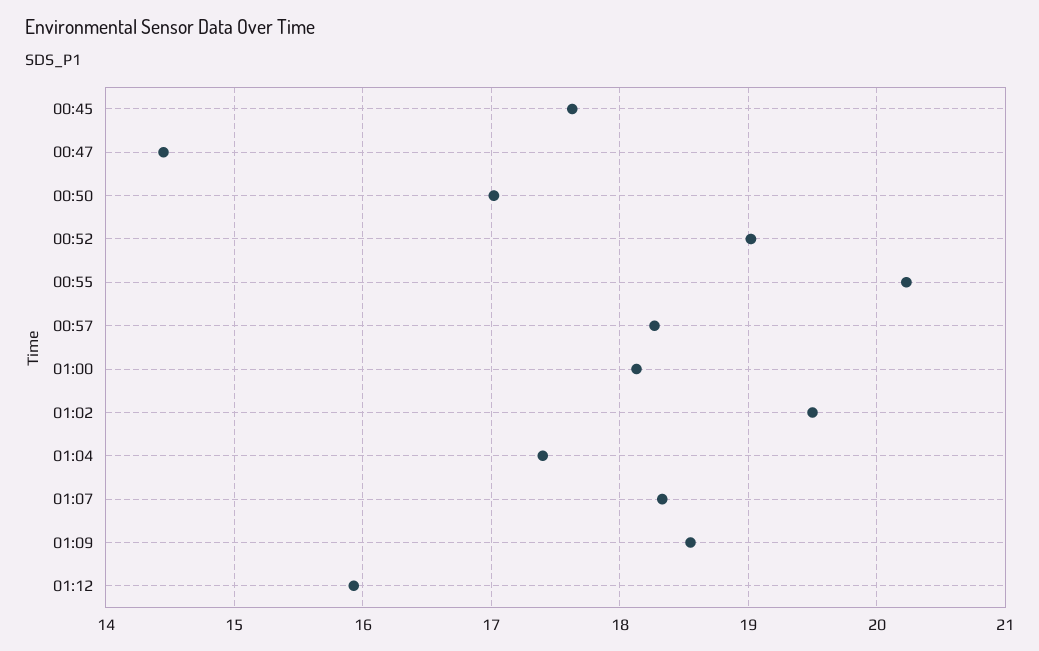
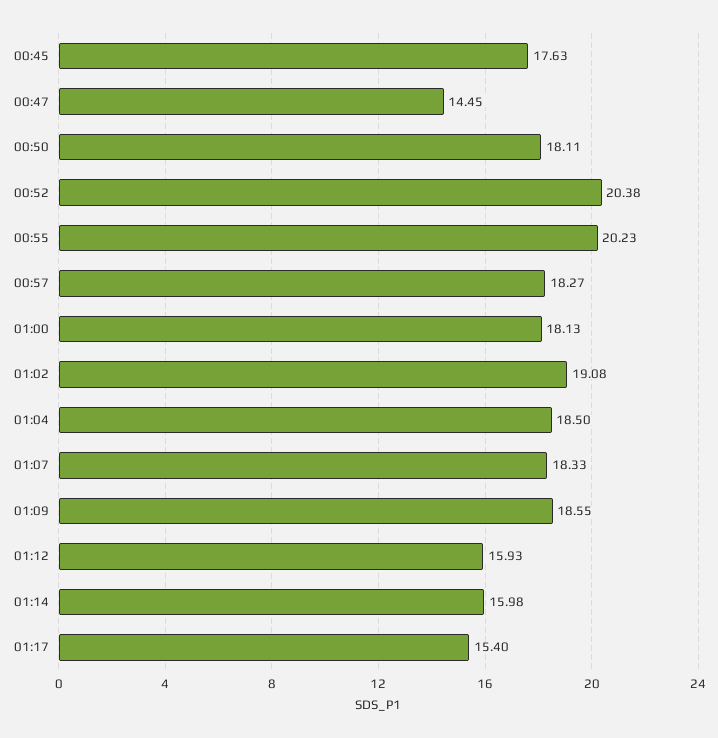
00:50: 17 -> 18.11
00:52: 19 -> 20.38
01:02: 19.5 -> 19.08
01:04: 17.4 -> 18.5
01:14: none -> 15.98
01:17: none -> 15.4

